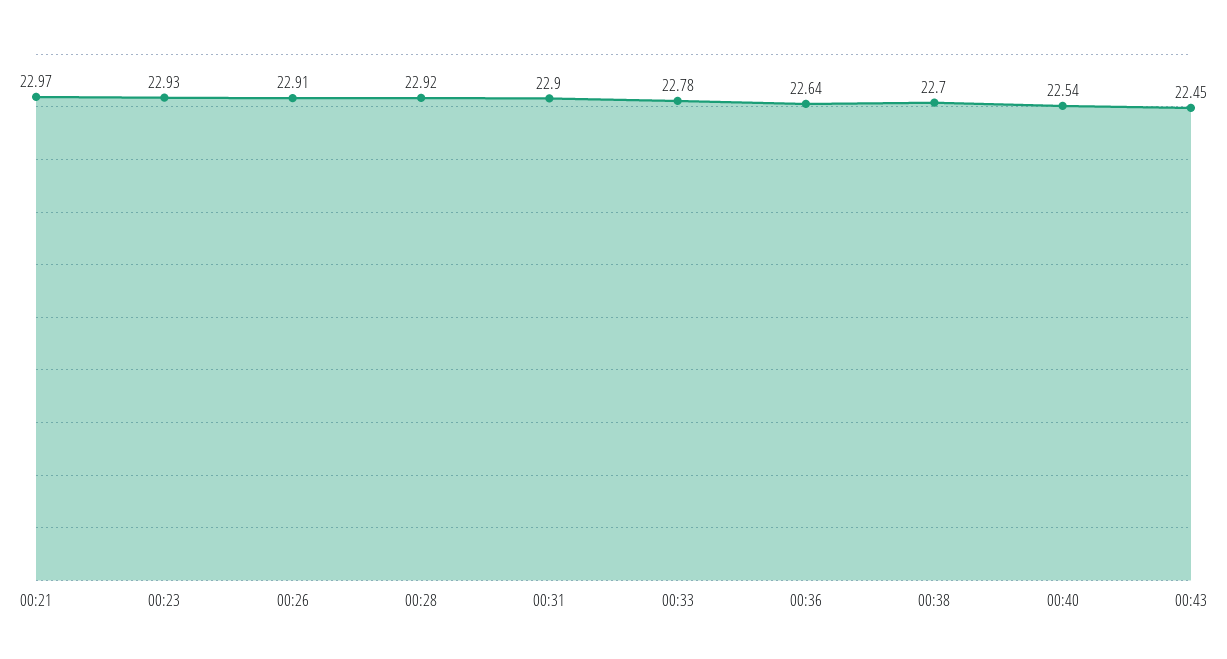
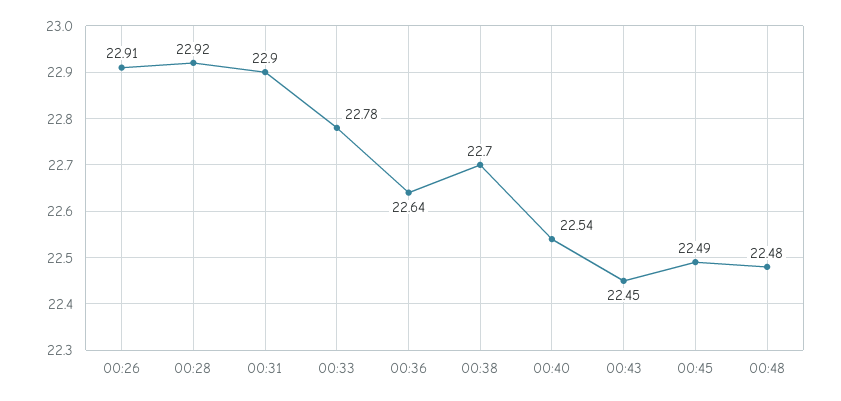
00:21: 22.97 -> none
00:23: 22.93 -> none
00:45: none -> 22.49
00:48: none -> 22.48

